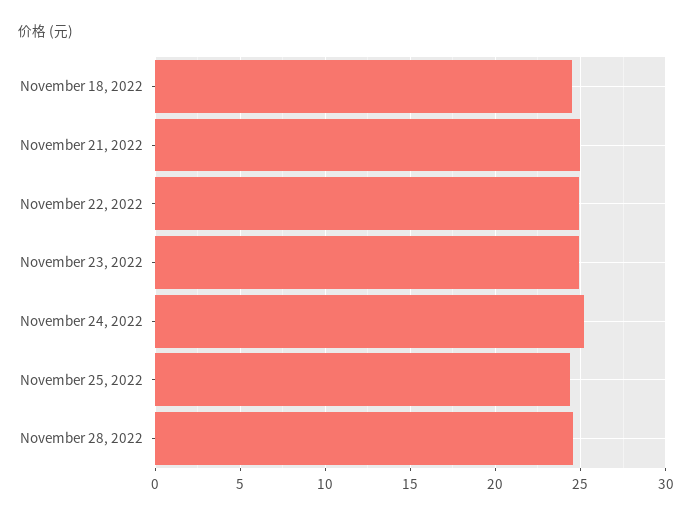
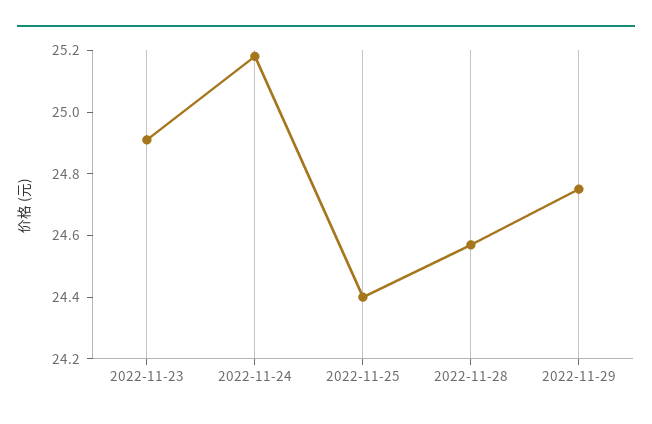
November 18, 2022: 24.5 -> none
November 21, 2022: 25 -> none
November 22, 2022: 25 -> none
2022-11-29: none -> 24.75

